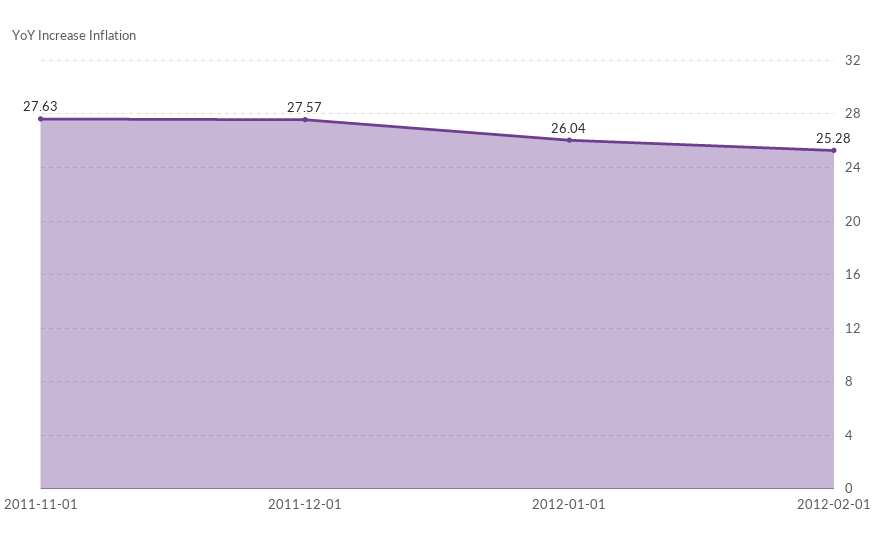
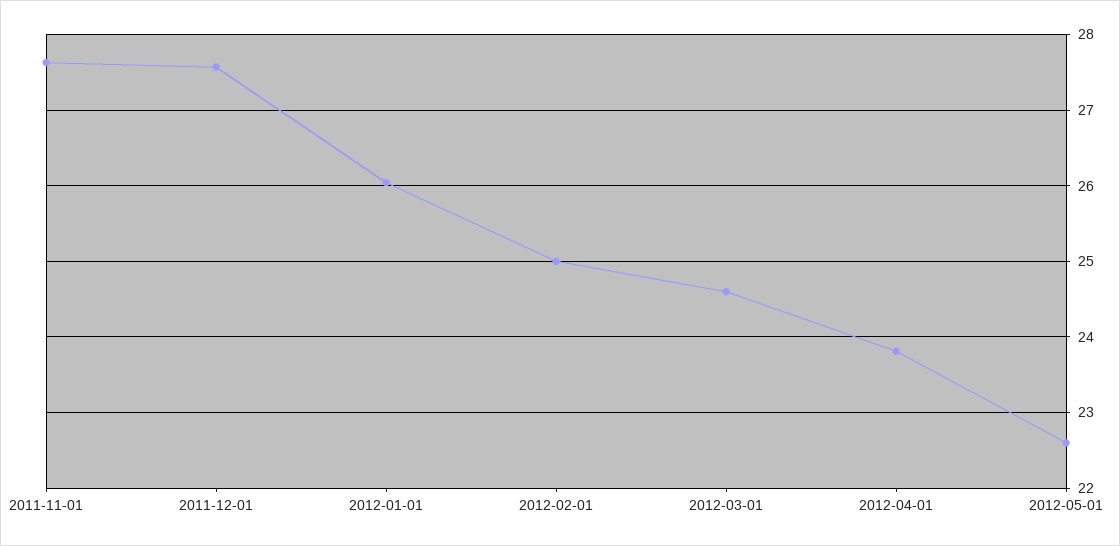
2012-02-01: 25.28 -> 25
2012-03-01: none -> 24.6
2012-04-01: none -> 23.8
2012-05-01: none -> 22.6

